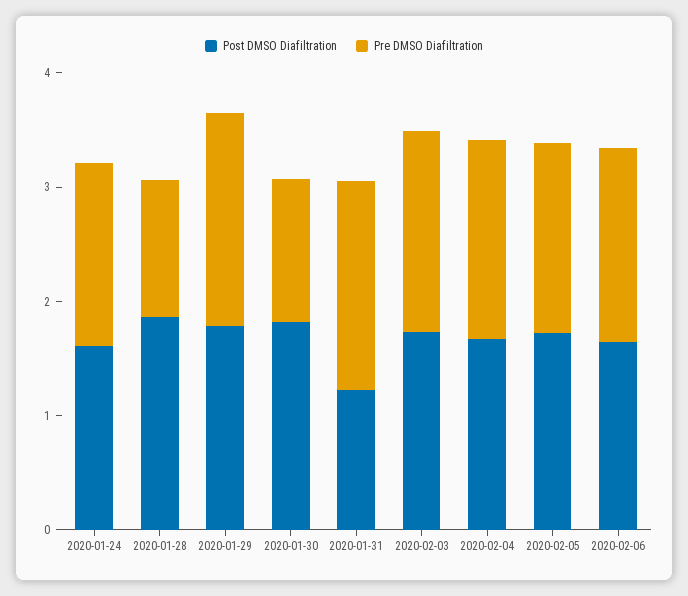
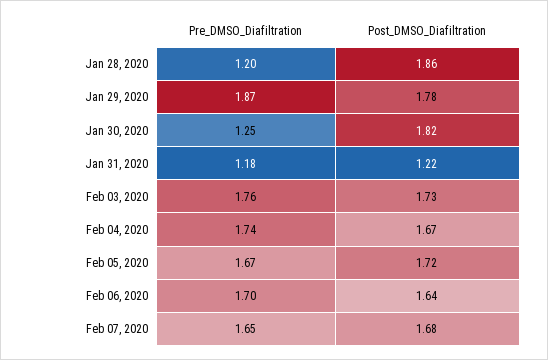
Post DMSO Diafiltration, 2020-01-24: 1.6 -> none
Pre DMSO Diafiltration, 2020-01-24: 1.6 -> none
Pre DMSO Diafiltration, 2020-01-31: 1.8 -> 1.18
Pre DMSO Diafiltration, Feb 07, 2020: none -> 1.65
Post DMSO Diafiltration, Feb 07, 2020: none -> 1.68

